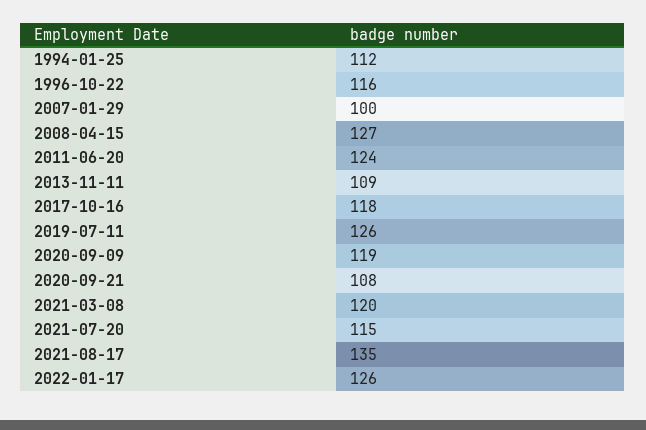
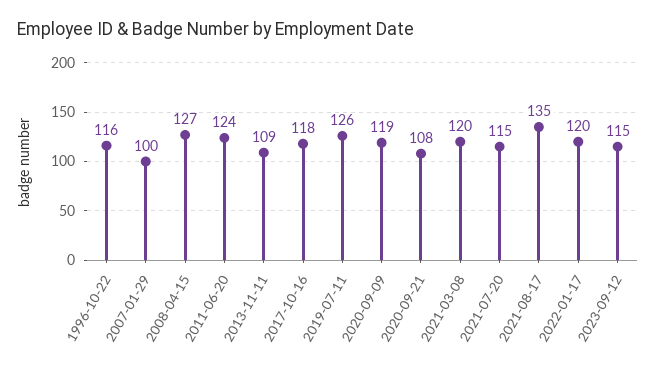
1994-01-25: 112 -> none
2022-01-17: 126 -> 120
2023-09-12: none -> 115

